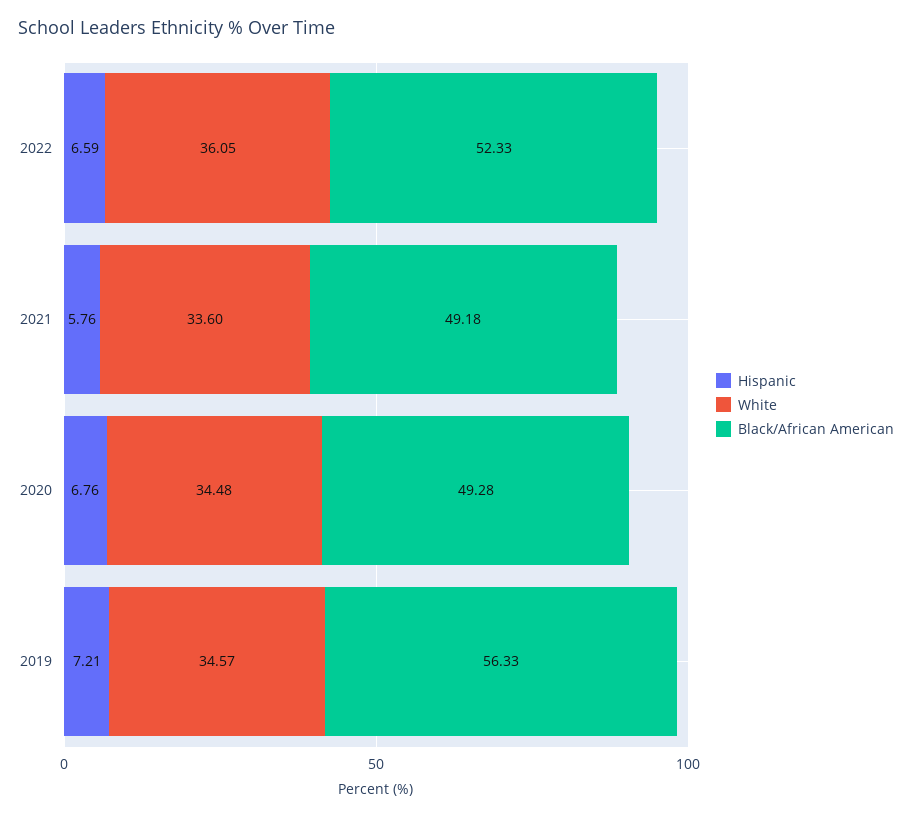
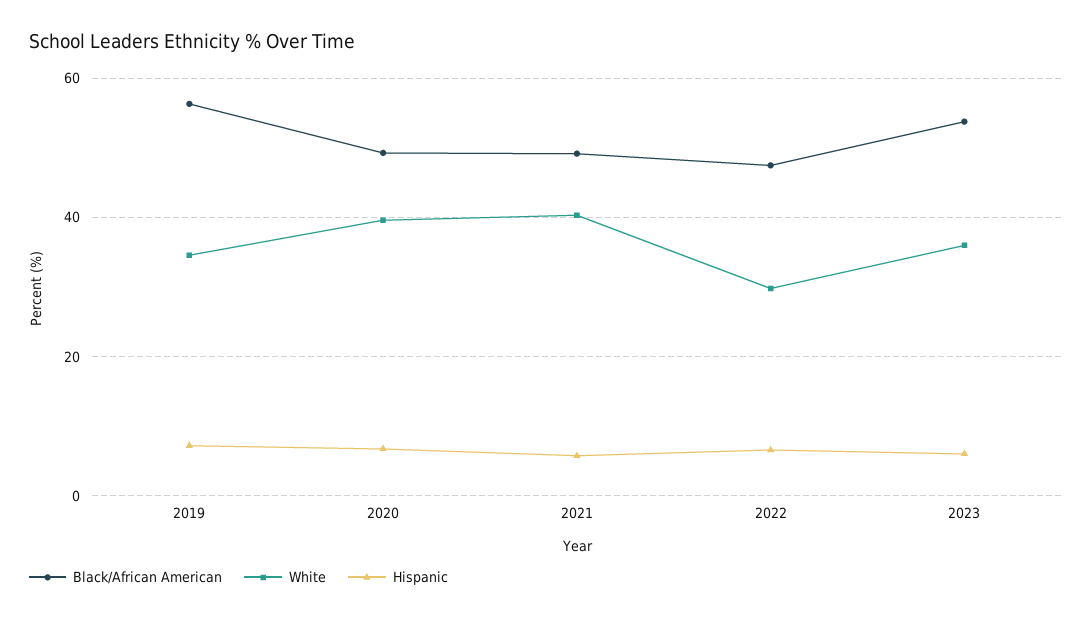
White, 2022: 36.05 -> 30
Black/African American, 2022: 52.33 -> 48
White, 2021: 33.6 -> 40
White, 2020: 34.48 -> 40
Black/African American, 2023: none -> 54
White, 2023: none -> 36
Hispanic, 2023: none -> 6

